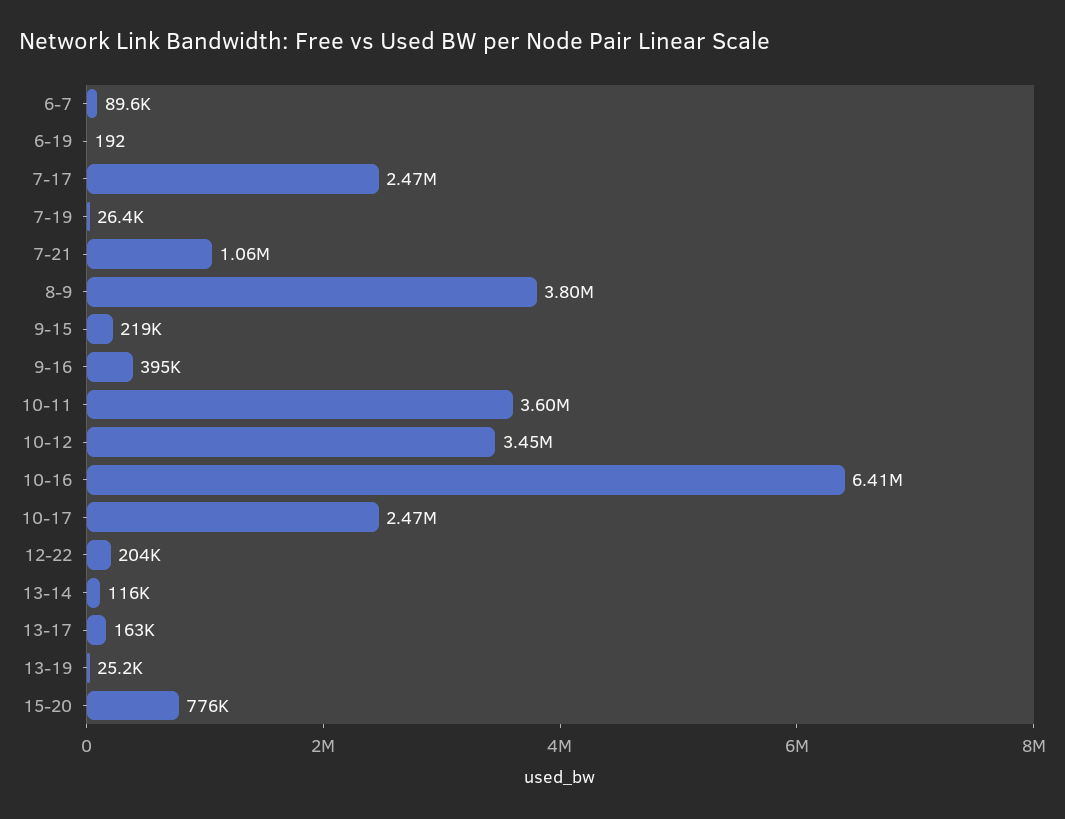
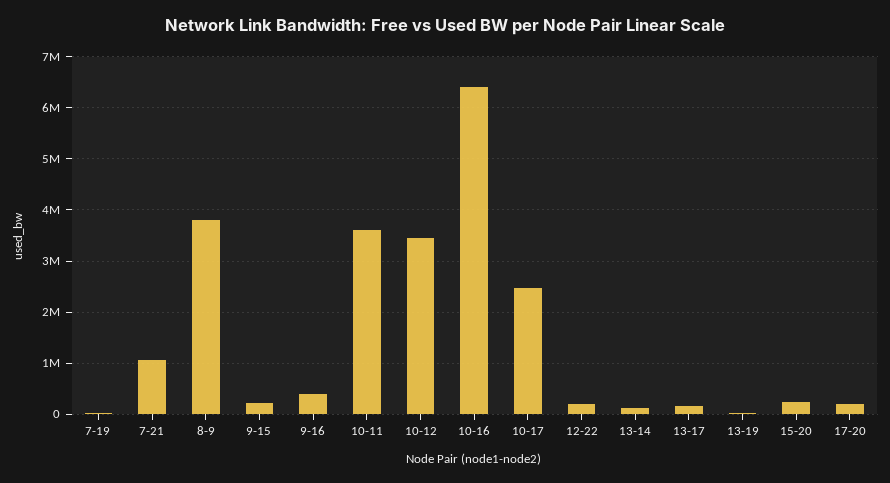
6-7: 89600 -> none
6-19: 192 -> none
7-17: 2470000 -> none
15-20: 776000 -> 200000
17-20: none -> 200000

